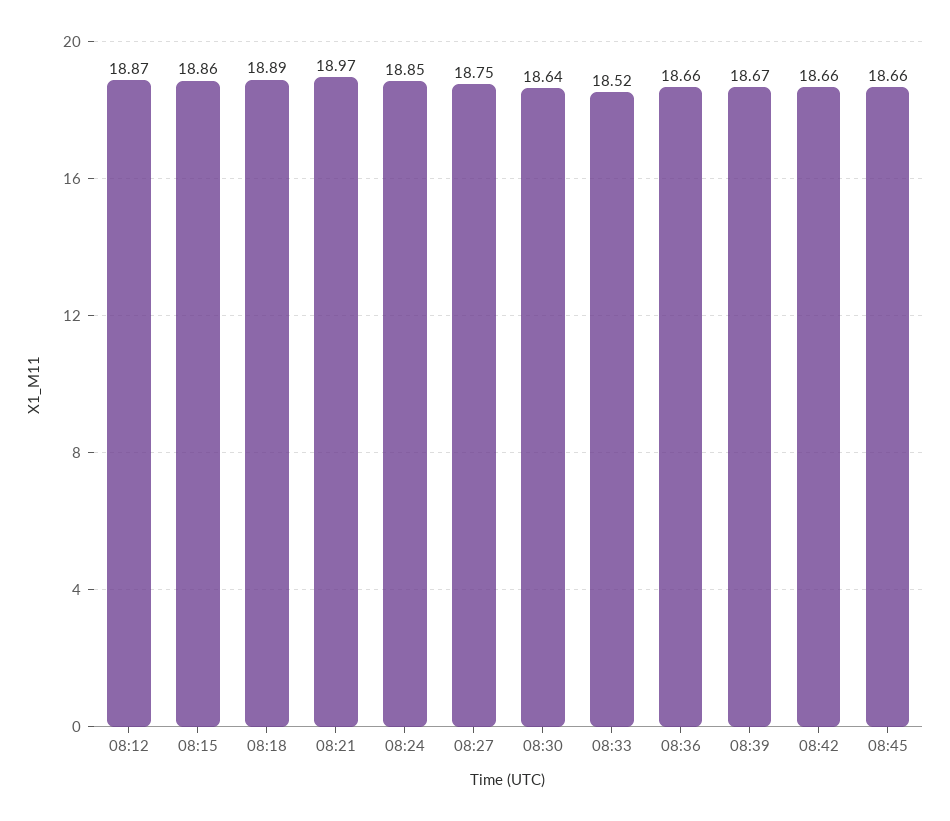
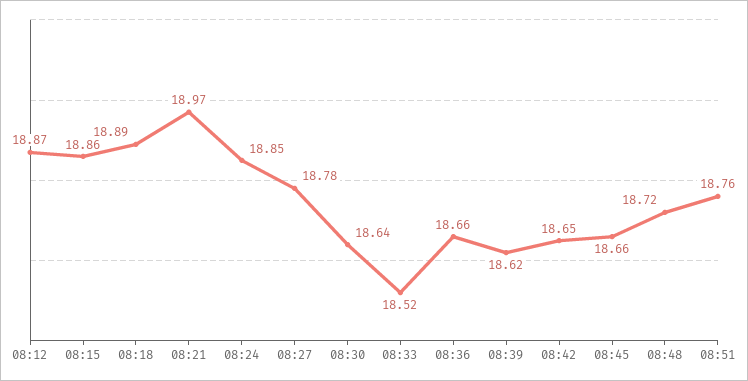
08:27: 18.75 -> 18.78
08:39: 18.67 -> 18.62
08:42: 18.66 -> 18.65
08:48: none -> 18.72
08:51: none -> 18.76

